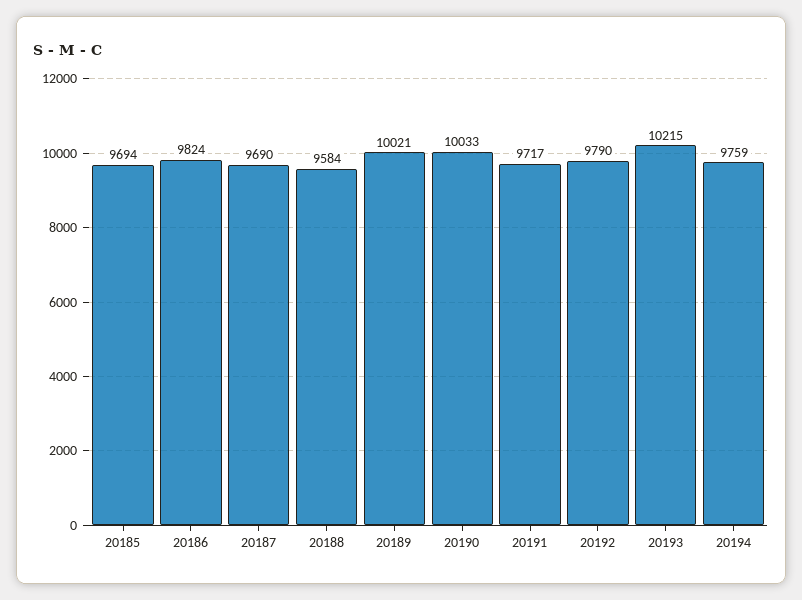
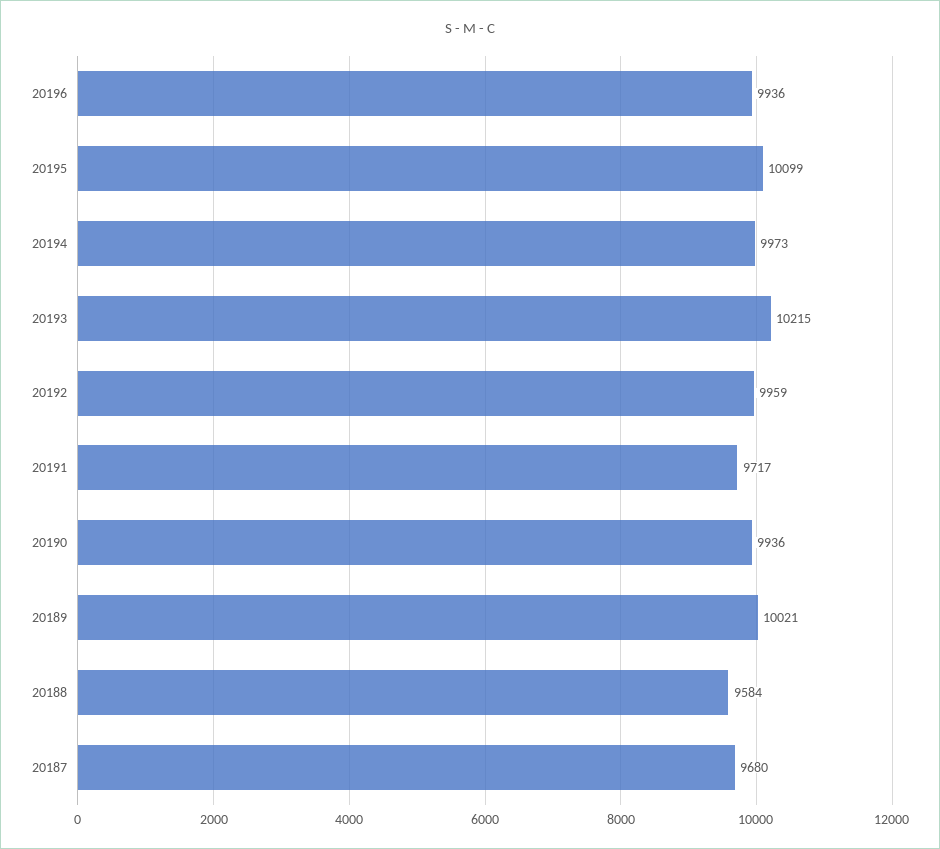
20185: 9694 -> none
20186: 9824 -> none
20187: 9690 -> 9680
20190: 10033 -> 9936
20192: 9790 -> 9959
20194: 9759 -> 9973
20196: none -> 9936
20195: none -> 10099

